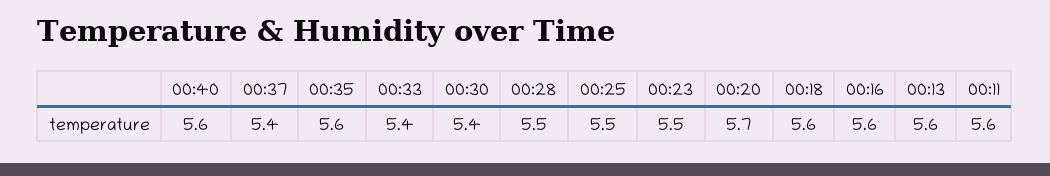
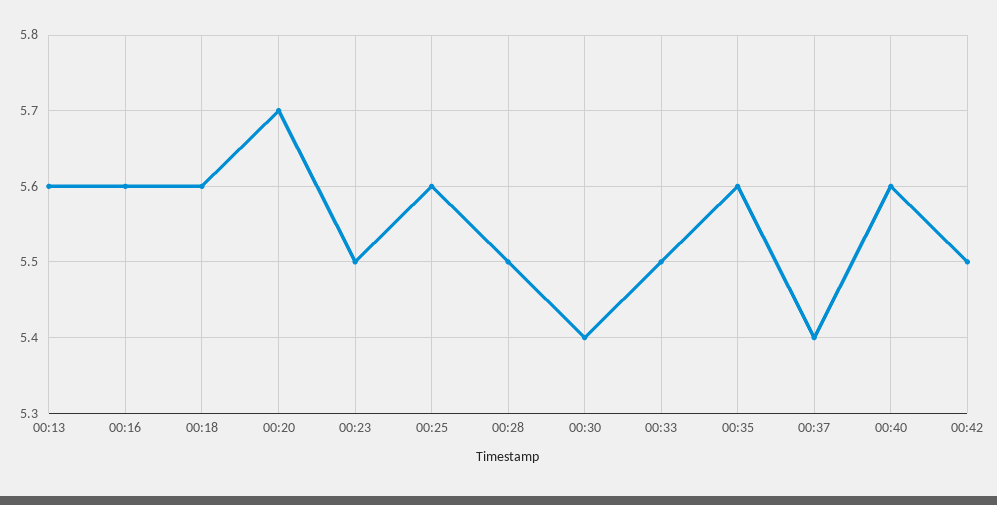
00:33: 5.4 -> 5.5
00:25: 5.5 -> 5.6
00:11: 5.6 -> none
00:42: none -> 5.5

